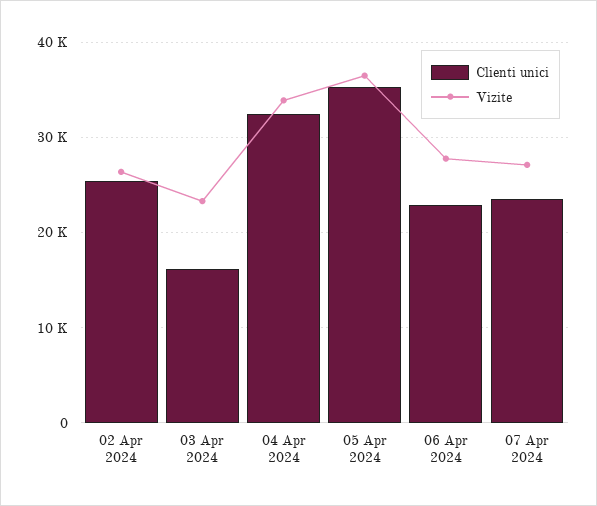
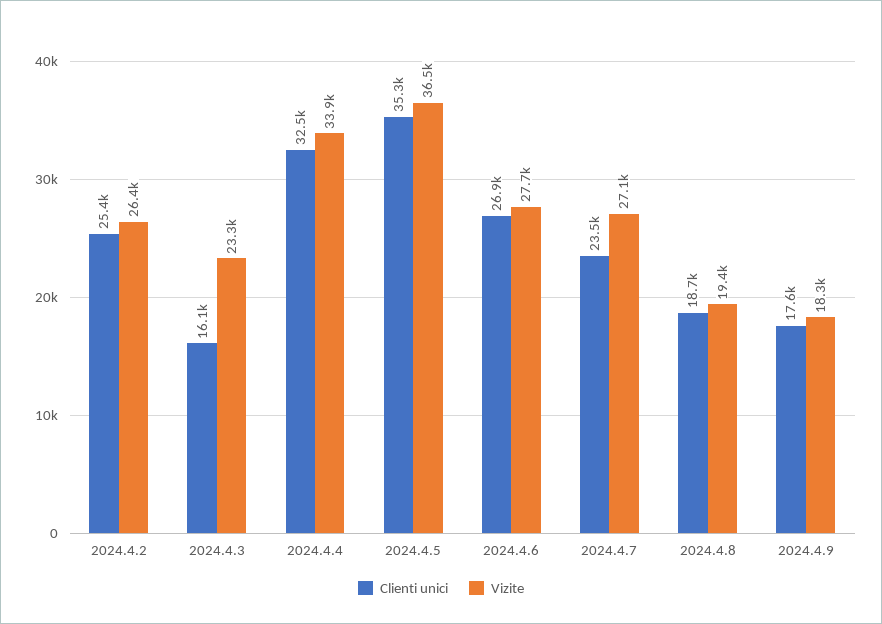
Clienti unici, 06 Apr 2024: 23000 -> 26900
Clienti unici, 2024.4.8: none -> 18700
Vizite, 2024.4.8: none -> 19400
Clienti unici, 2024.4.9: none -> 17600
Vizite, 2024.4.9: none -> 18300

